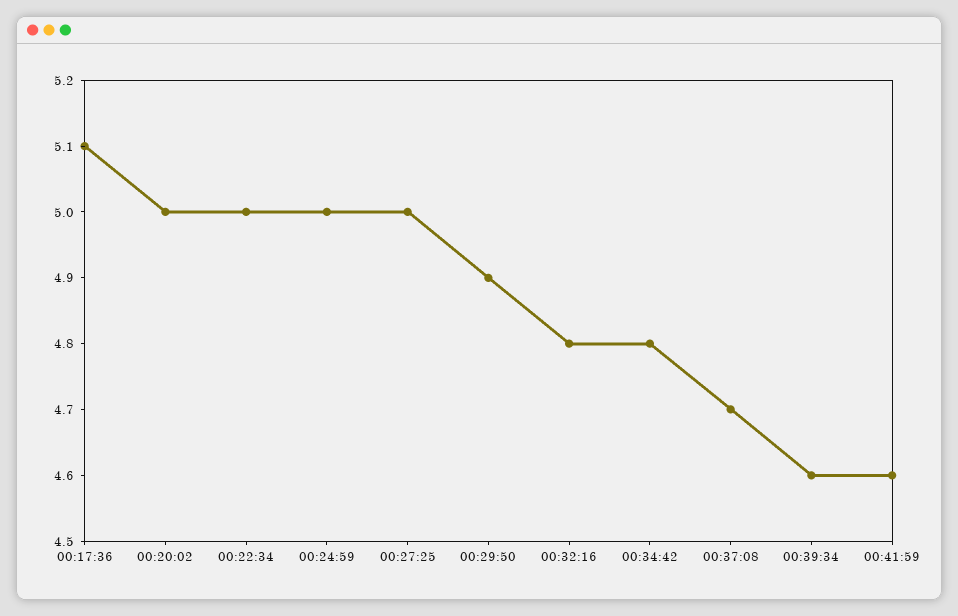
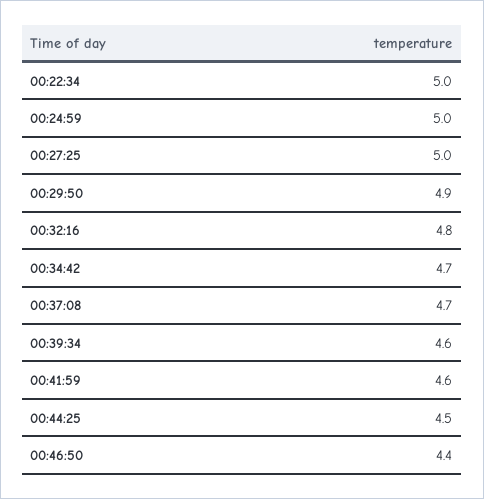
00:17:36: 5.1 -> none
00:20:02: 5 -> none
00:34:42: 4.8 -> 4.7
00:44:25: none -> 4.5
00:46:50: none -> 4.4

